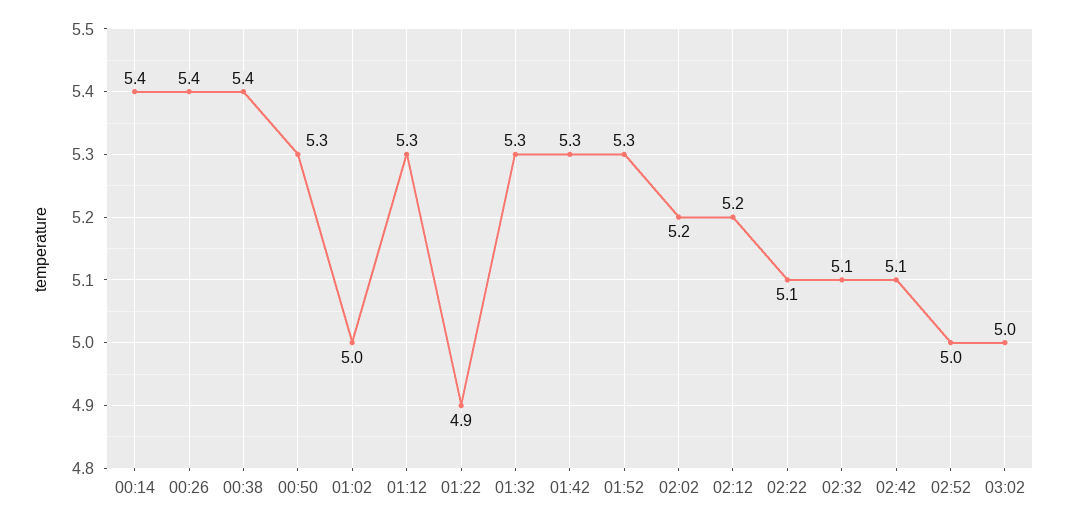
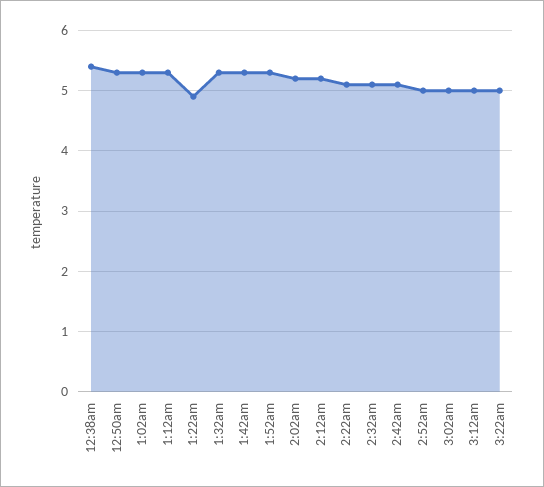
00:14: 5.4 -> none
00:26: 5.4 -> none
01:02: 5 -> 5.3
3:12am: none -> 5
3:22am: none -> 5

